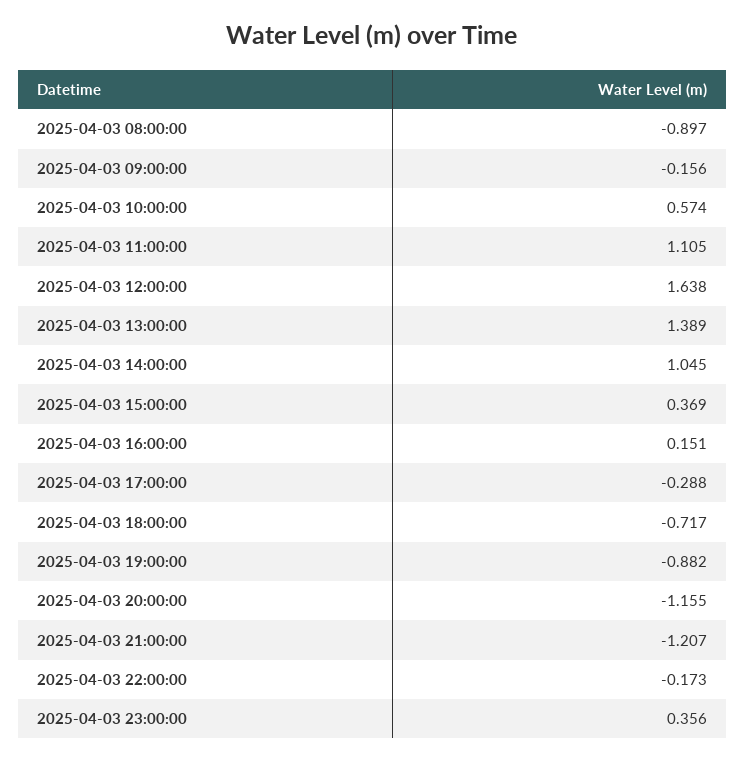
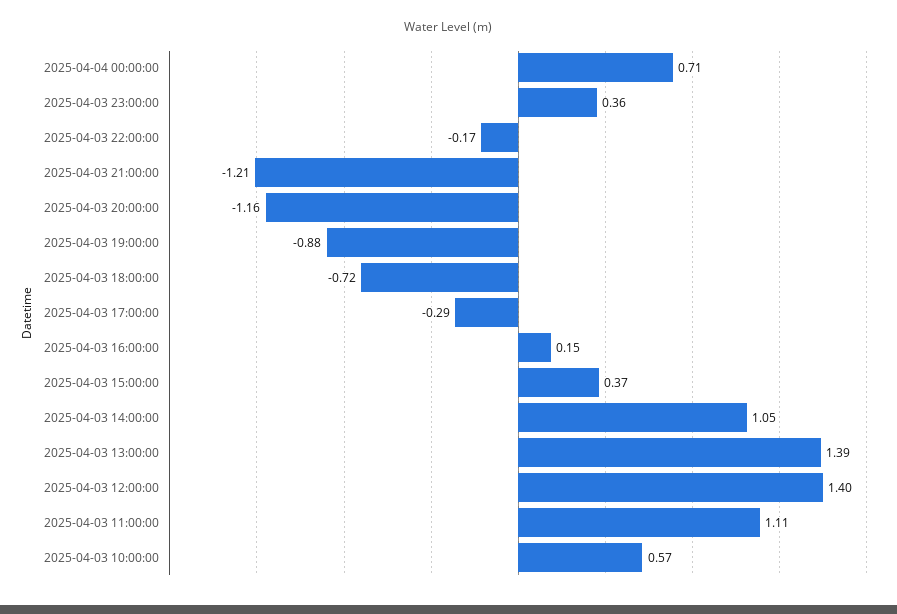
2025-04-03 08:00:00: -0.897 -> none
2025-04-03 09:00:00: -0.156 -> none
2025-04-03 12:00:00: 1.638 -> 1.4
2025-04-04 00:00:00: none -> 0.71

